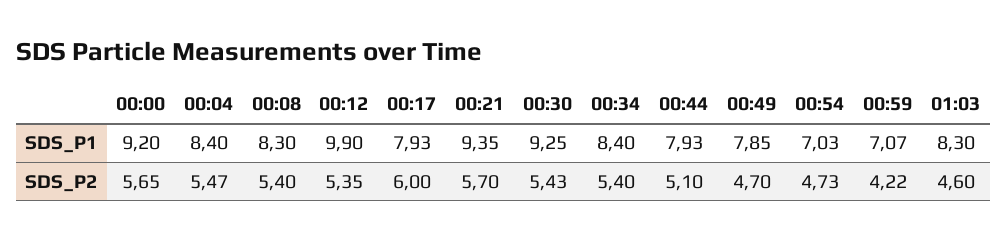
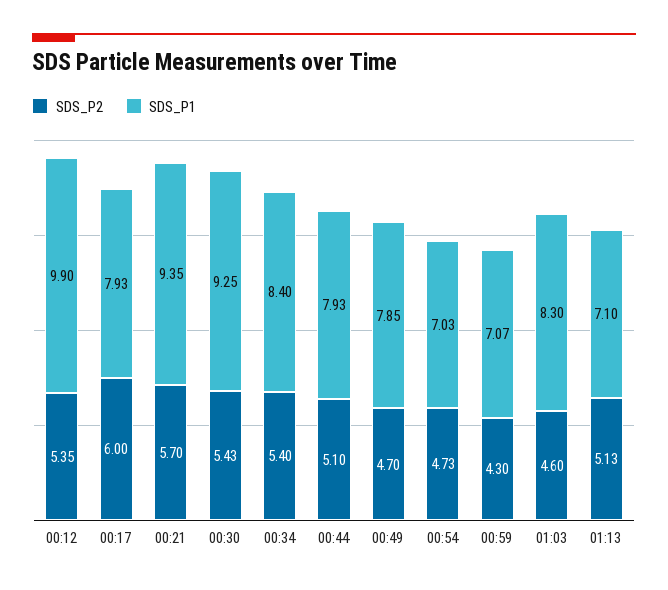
SDS_P1, 00:00: 9.2 -> none
SDS_P1, 00:04: 8.4 -> none
SDS_P1, 00:08: 8.3 -> none
SDS_P2, 00:00: 5.65 -> none
SDS_P2, 00:04: 5.47 -> none
SDS_P2, 00:08: 5.4 -> none
SDS_P2, 00:59: 4.22 -> 4.3
SDS_P2, 01:13: none -> 5.13
SDS_P1, 01:13: none -> 7.1

